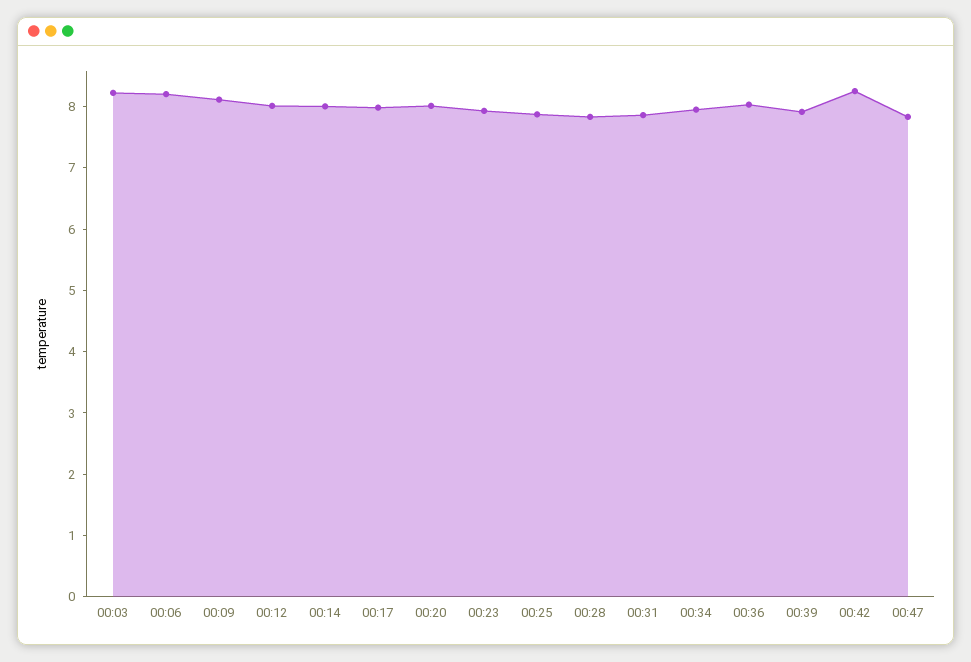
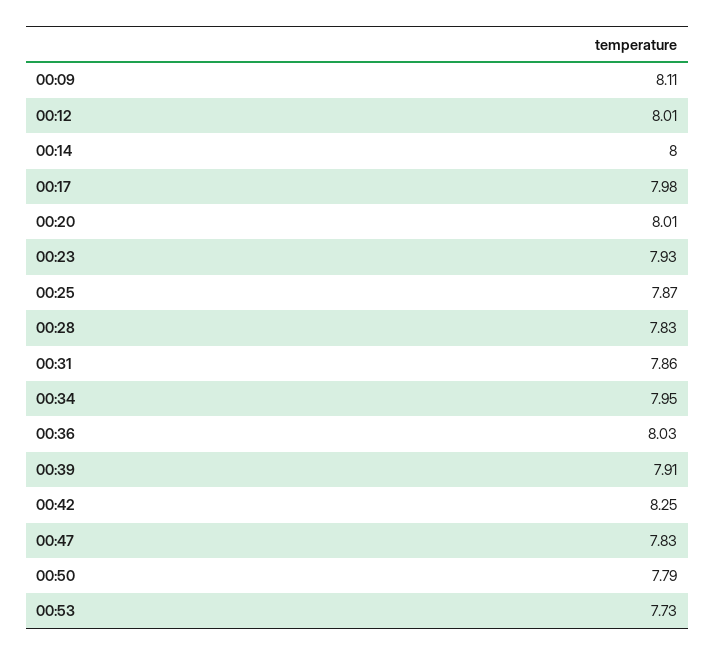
00:03: 8.2 -> none
00:06: 8.2 -> none
00:50: none -> 7.79
00:53: none -> 7.73

